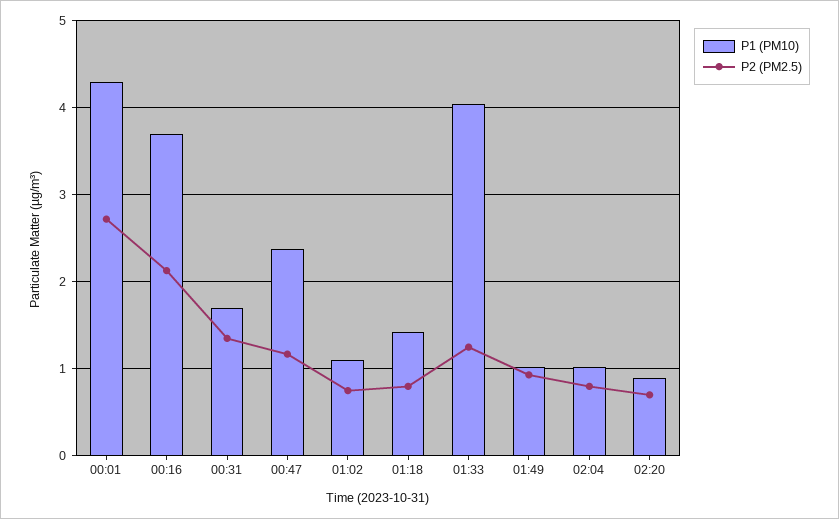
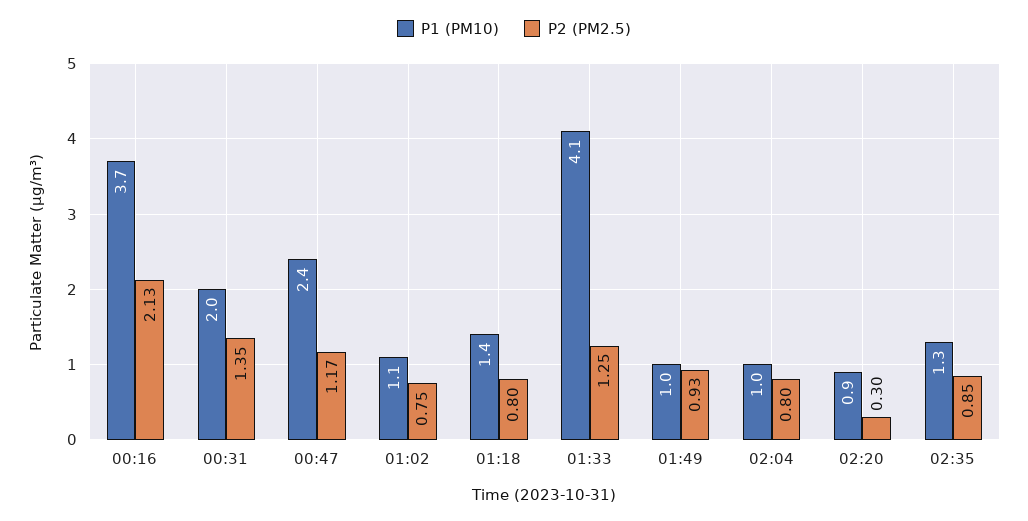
P1 (PM10), 00:01: 4.3 -> none
P2 (PM2.5), 00:01: 2.7 -> none
P1 (PM10), 00:31: 1.7 -> 2
P2 (PM2.5), 02:20: 0.7 -> 0.3
P1 (PM10), 02:35: none -> 1.3
P2 (PM2.5), 02:35: none -> 0.85

